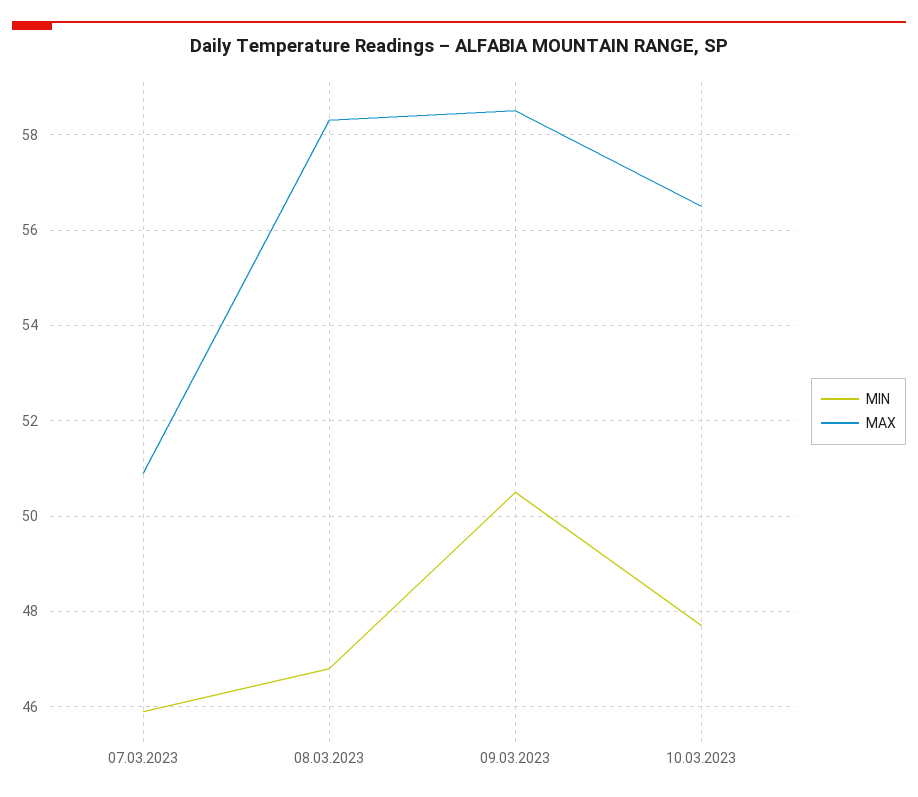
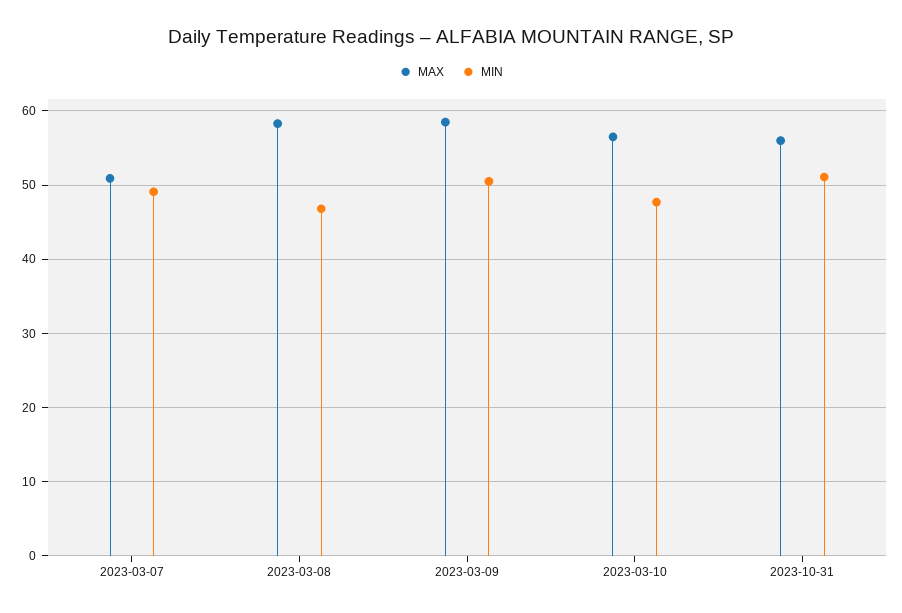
MIN, 07.03.2023: 46 -> 49
MAX, 2023-10-31: none -> 56
MIN, 2023-10-31: none -> 51

